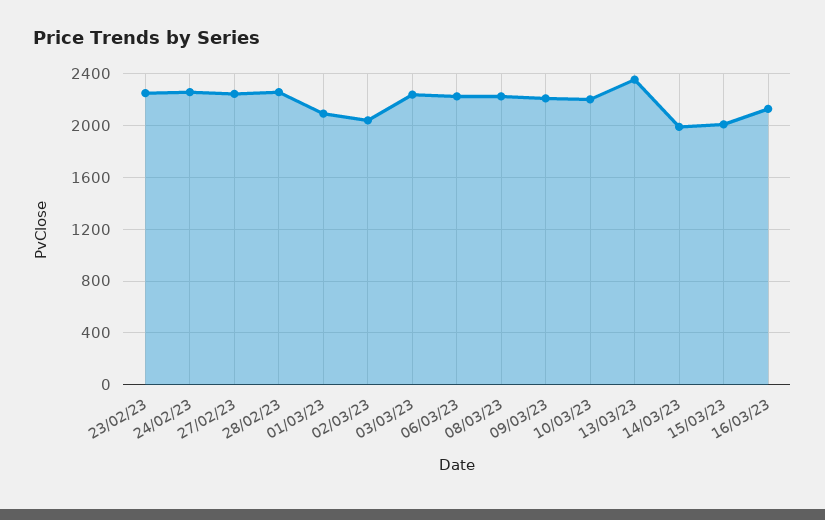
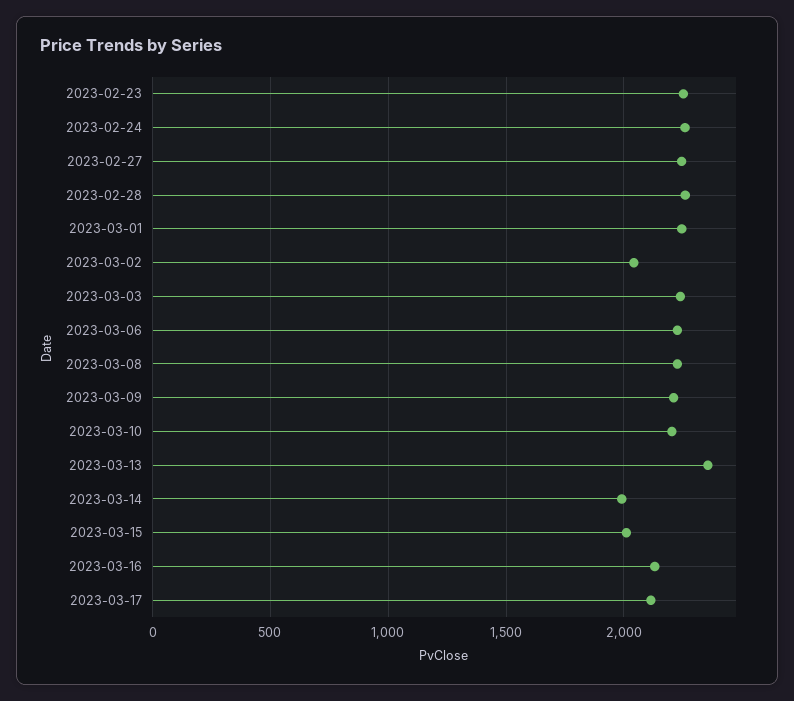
01/03/23: 2100 -> 2250
2023-03-17: none -> 2100

